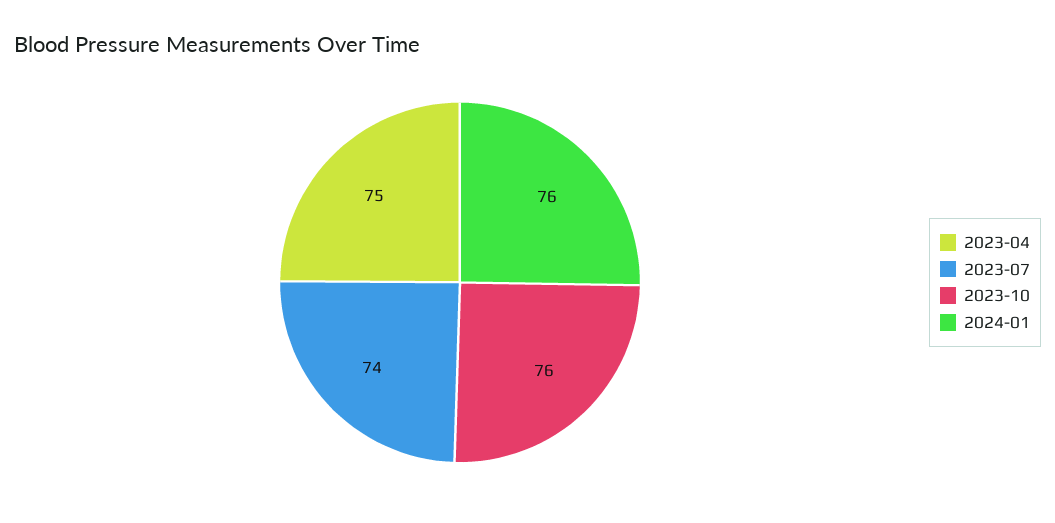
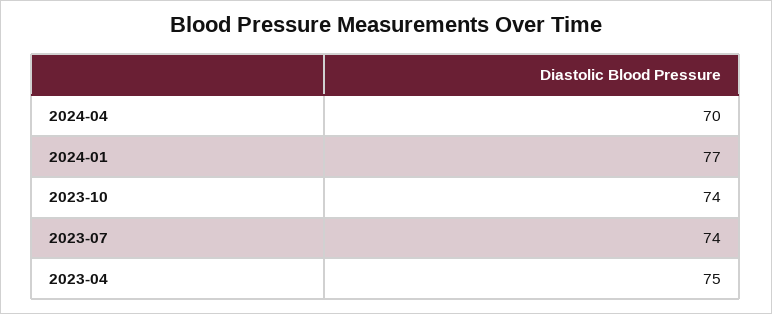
2023-10: 76 -> 74
2024-01: 76 -> 77
2024-04: none -> 70

